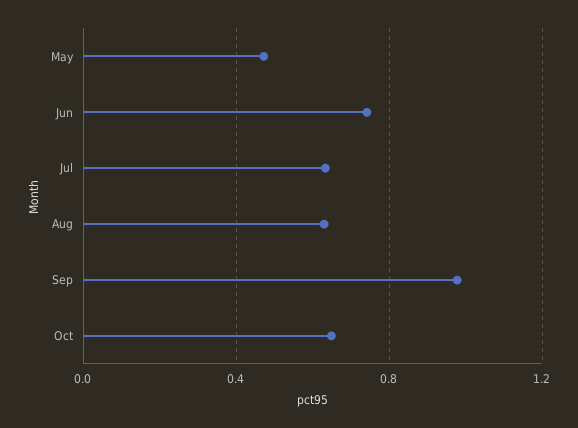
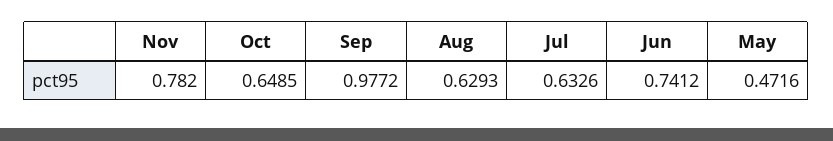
Nov: none -> 0.782

